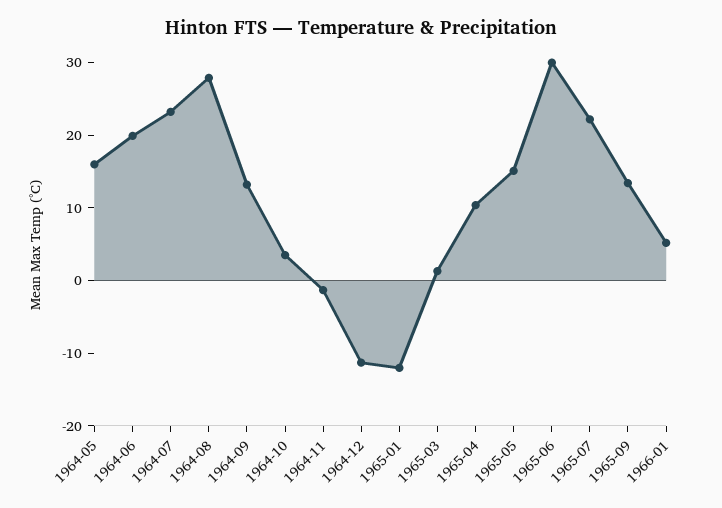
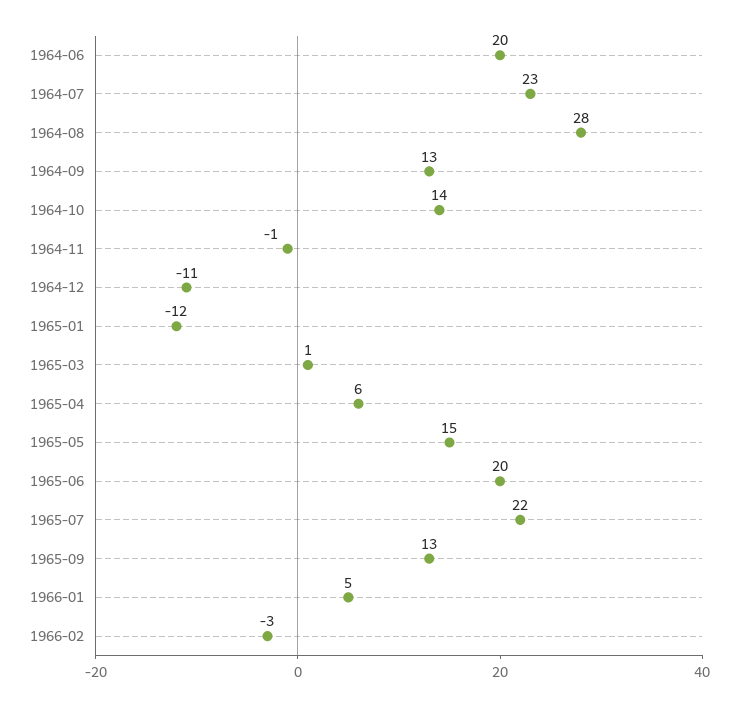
1964-05: 16 -> none
1964-10: 4 -> 14
1965-04: 10 -> 6
1965-06: 30 -> 20
1966-02: none -> -3

